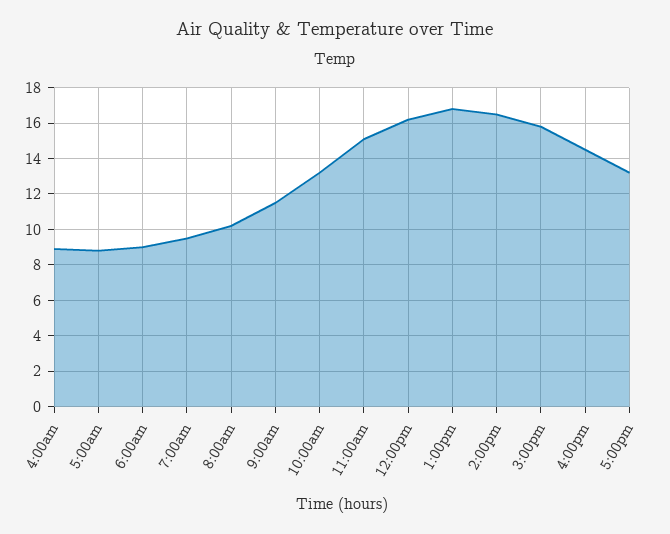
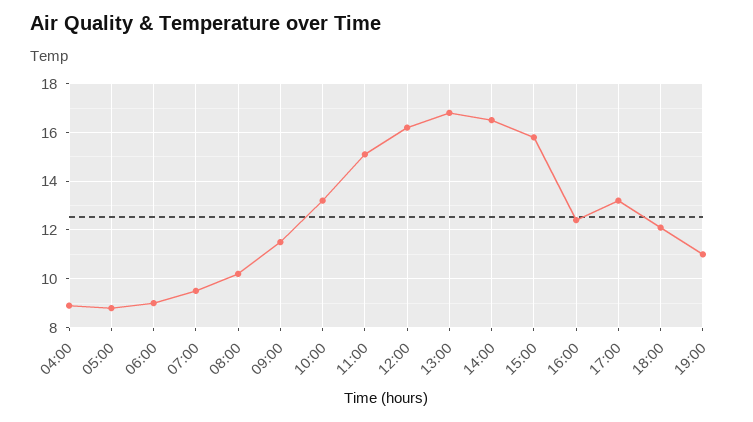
4:00pm: 14.5 -> 12.5
18:00: none -> 12
19:00: none -> 11

